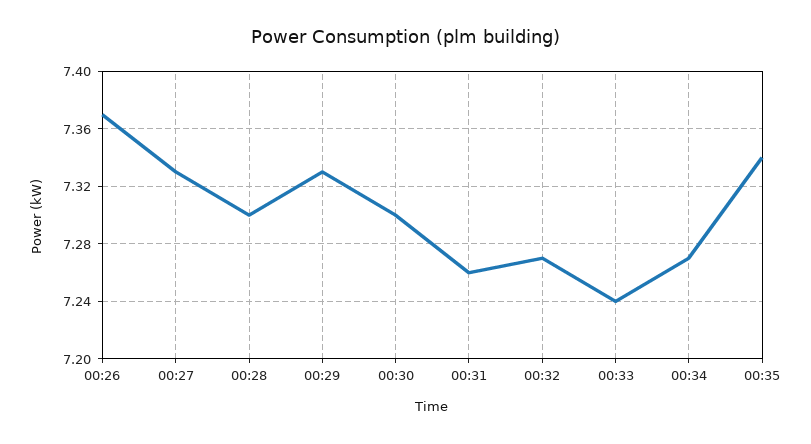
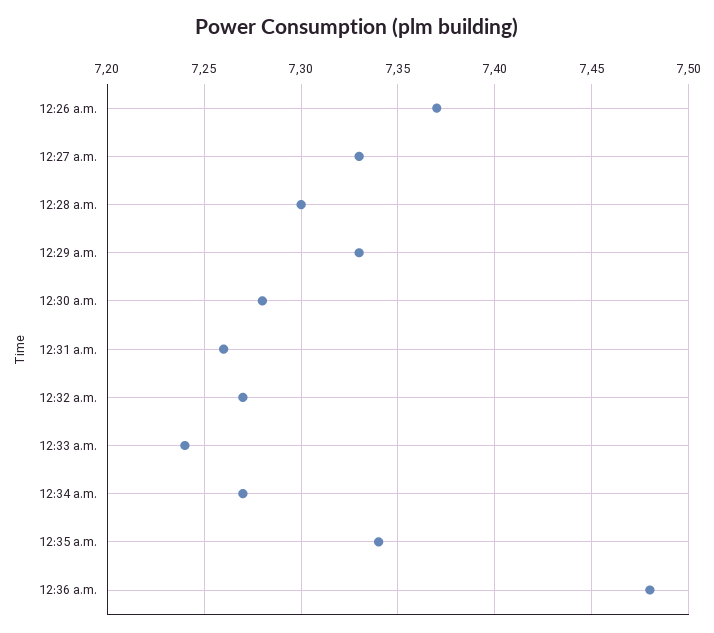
00:30: 7.3 -> 7.28
12:36 a.m.: none -> 7.48

